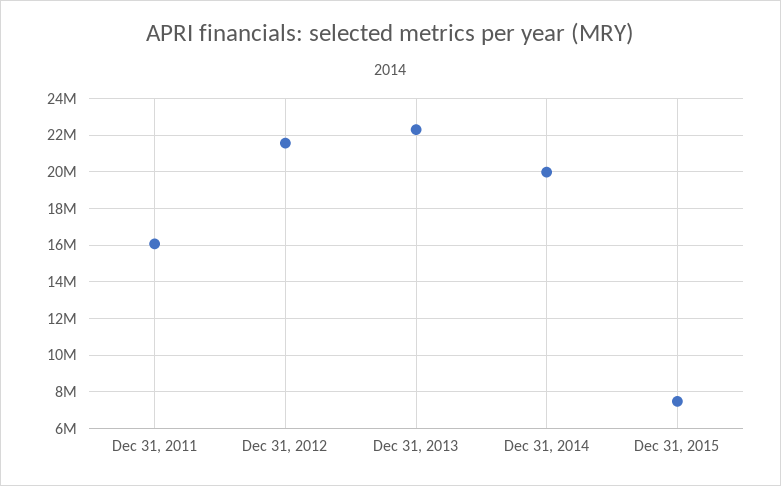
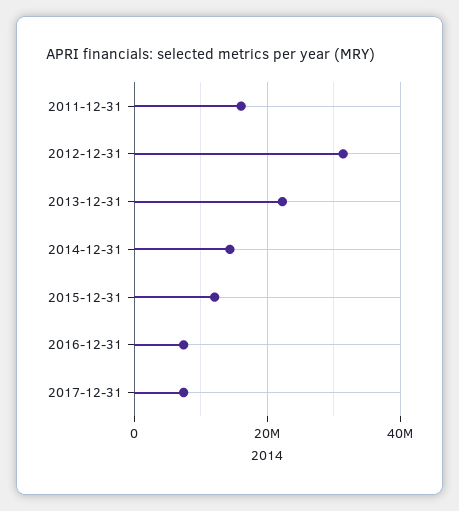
Dec 31, 2012: 21500000 -> 32000000
Dec 31, 2014: 20000000 -> 14000000
Dec 31, 2015: 7500000 -> 12000000
2016-12-31: none -> 8000000
2017-12-31: none -> 8000000

